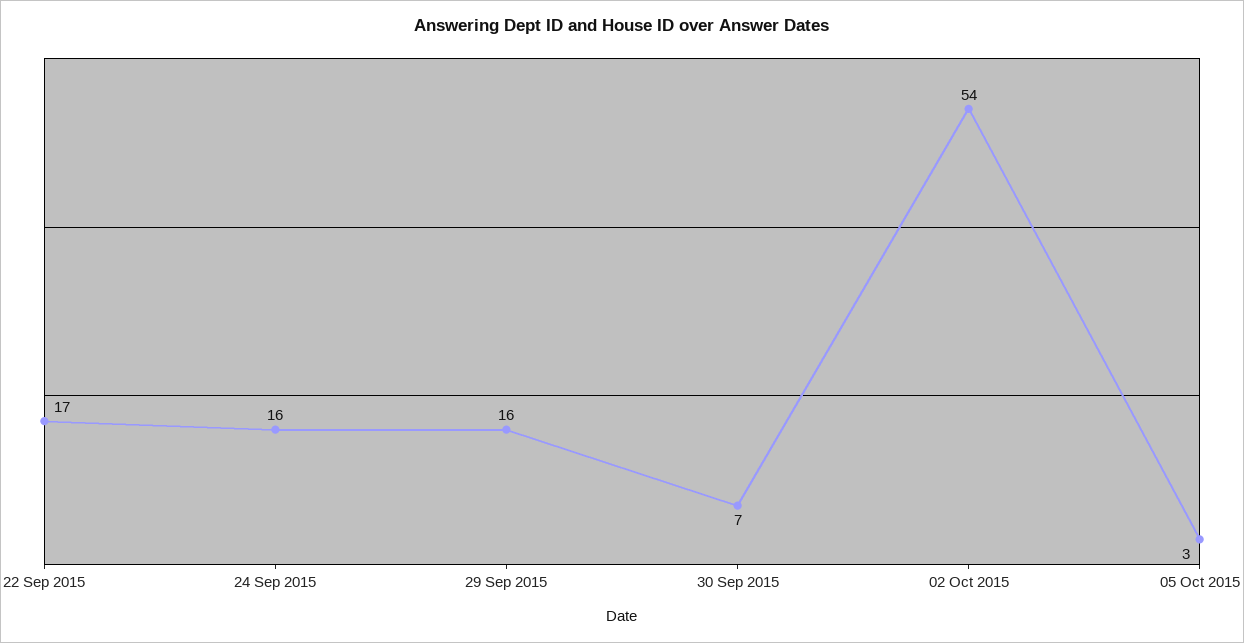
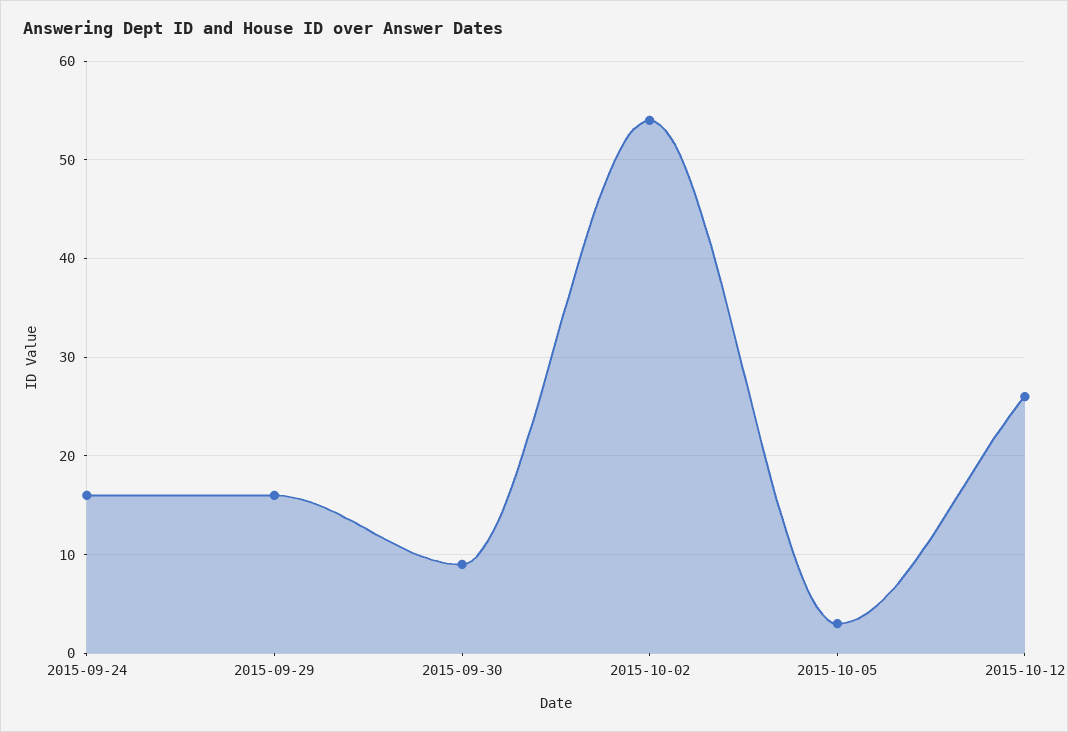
22 Sep 2015: 17 -> none
30 Sep 2015: 7 -> 9
2015-10-12: none -> 26

